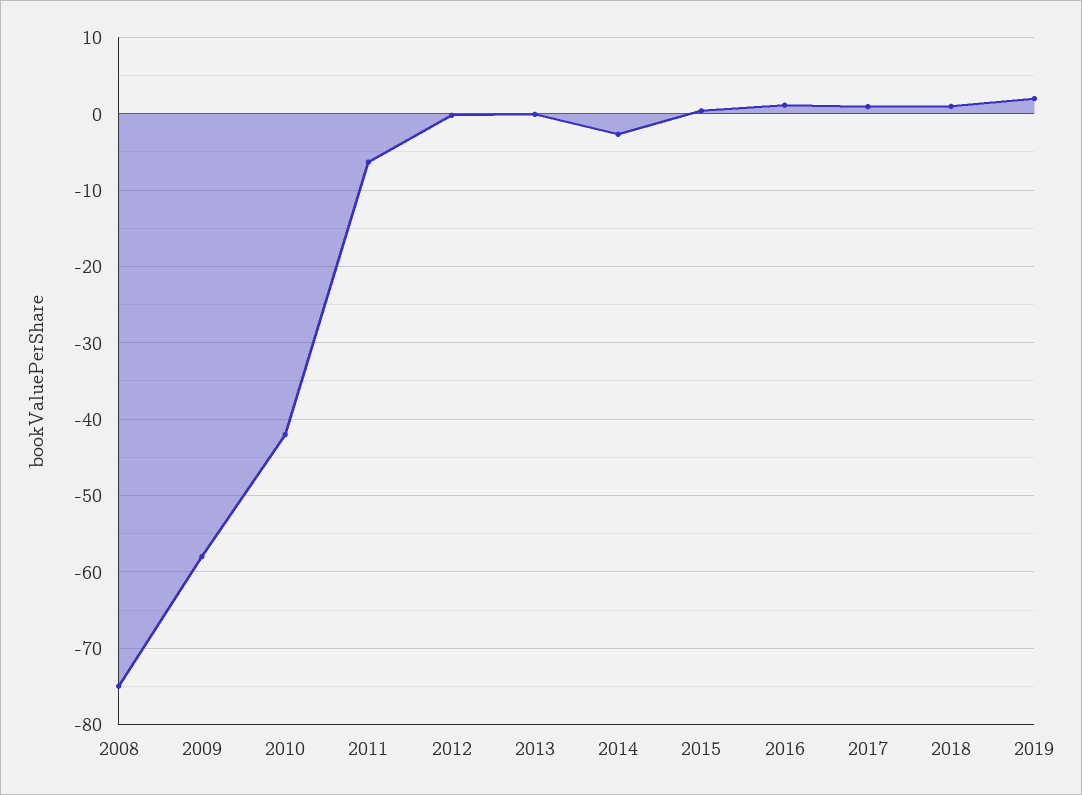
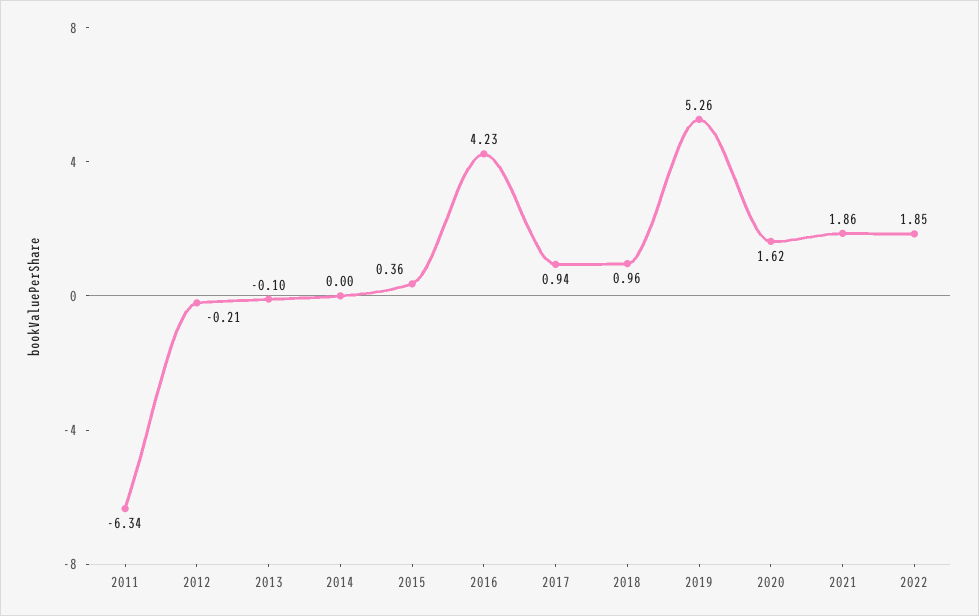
2008: -75 -> none
2009: -58 -> none
2010: -42 -> none
2014: -3 -> 0
2016: 1 -> 4.23
2019: 2 -> 5.26
2020: none -> 1.62
2021: none -> 1.86
2022: none -> 1.85

